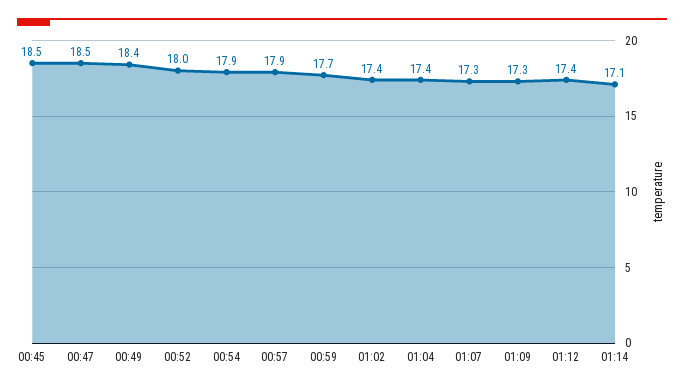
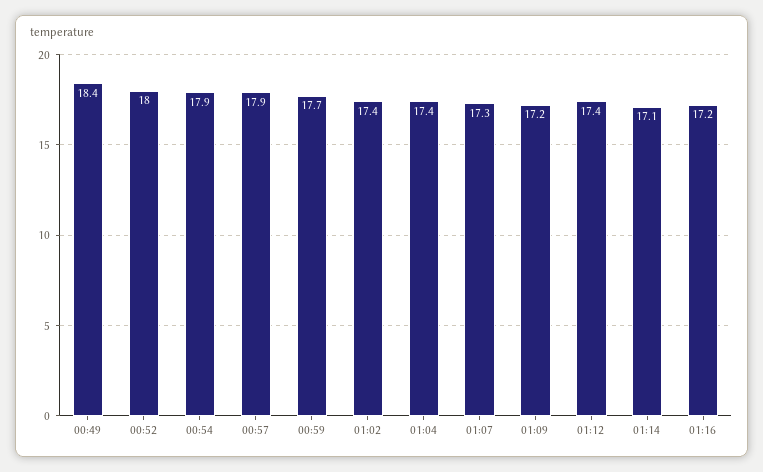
00:45: 18.5 -> none
00:47: 18.5 -> none
01:09: 17.3 -> 17.2
01:16: none -> 17.2

